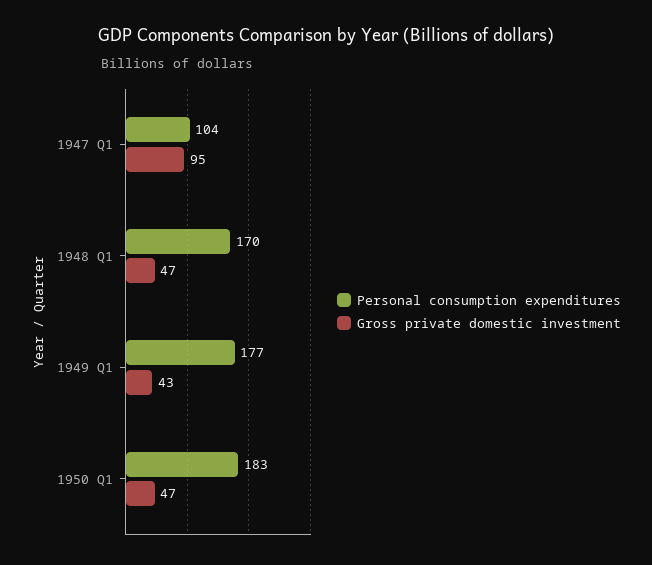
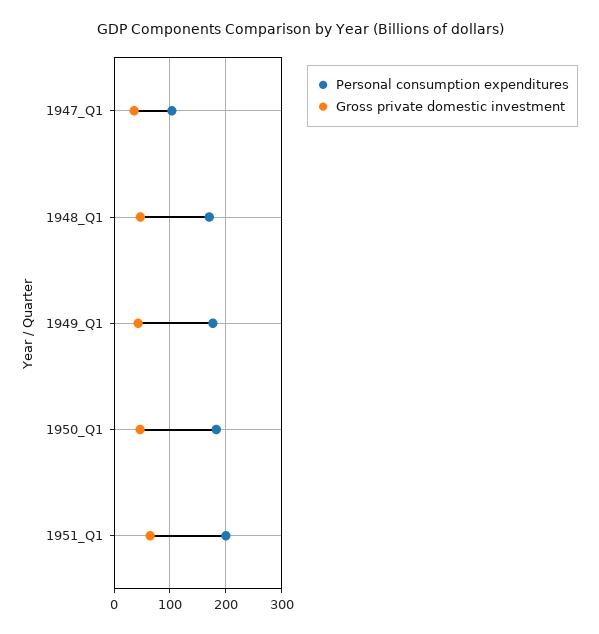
Gross private domestic investment, 1947 Q1: 95 -> 40
Personal consumption expenditures, 1951_Q1: none -> 200
Gross private domestic investment, 1951_Q1: none -> 60

